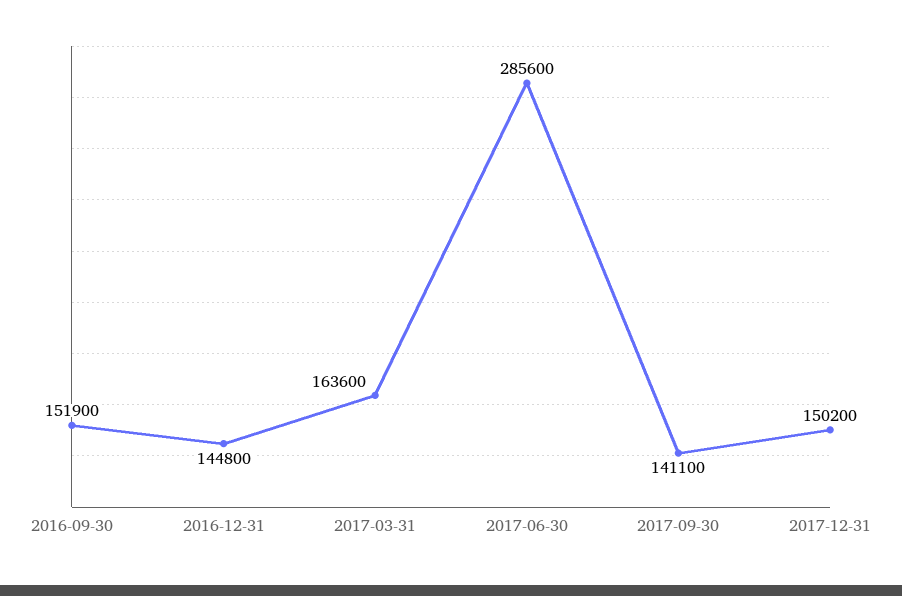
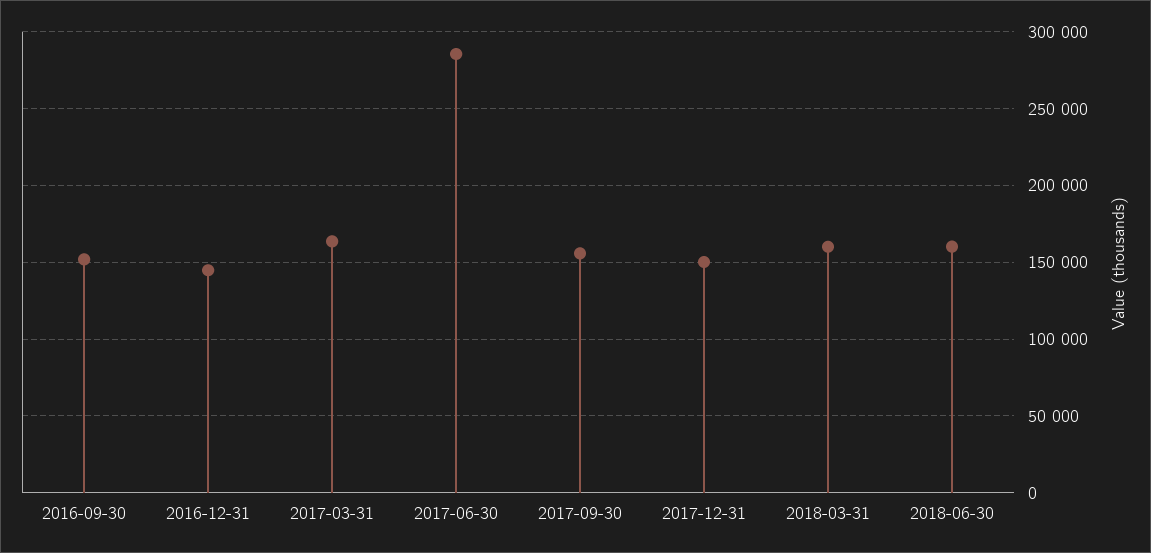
2017-09-30: 141100 -> 155000
2018-03-31: none -> 160000
2018-06-30: none -> 160000

